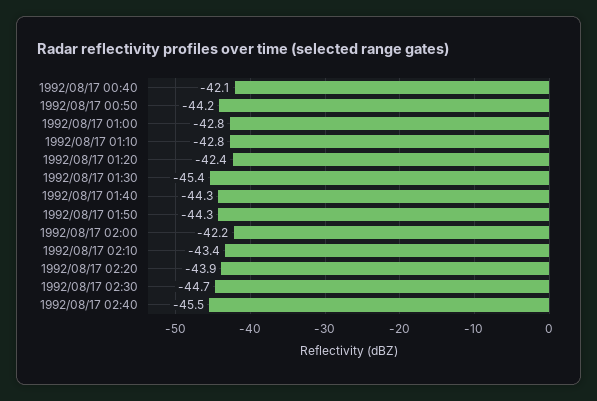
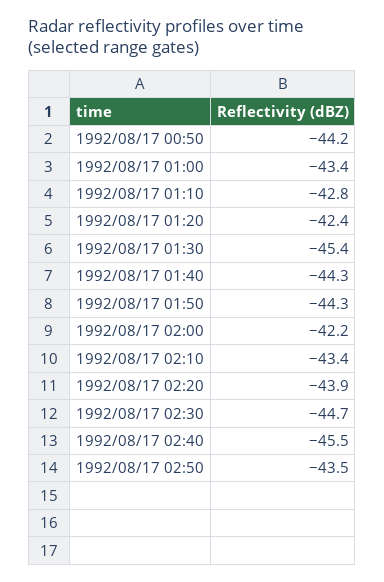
1992/08/17 00:40: -42.1 -> none
1992/08/17 01:00: -42.8 -> -43.4
1992/08/17 02:50: none -> -43.5

